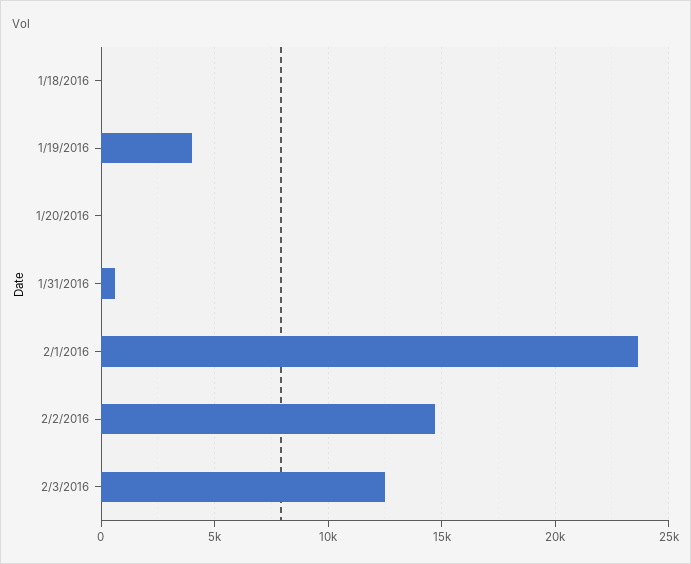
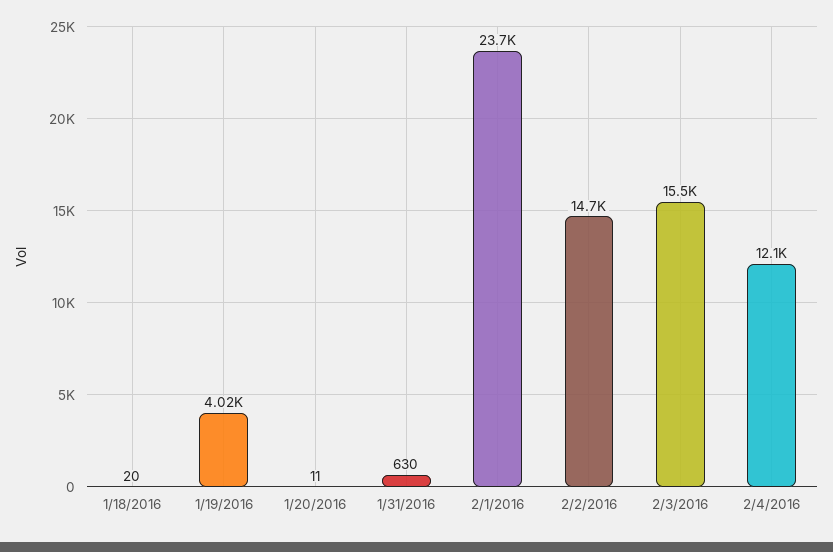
2/3/2016: 12500 -> 15500
2/4/2016: none -> 12100

